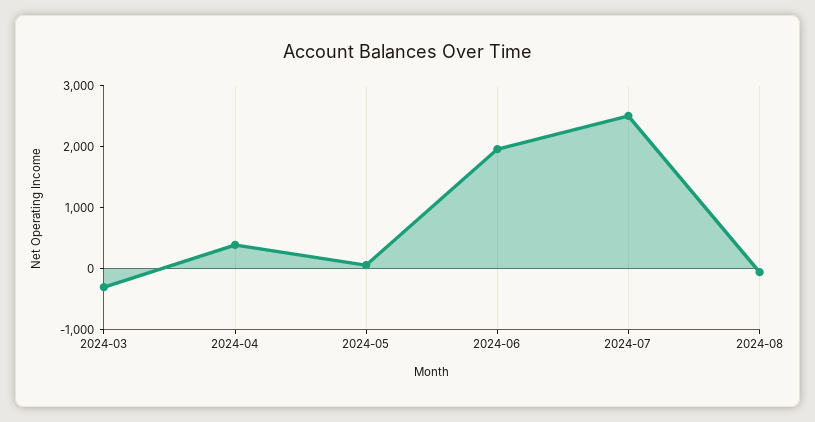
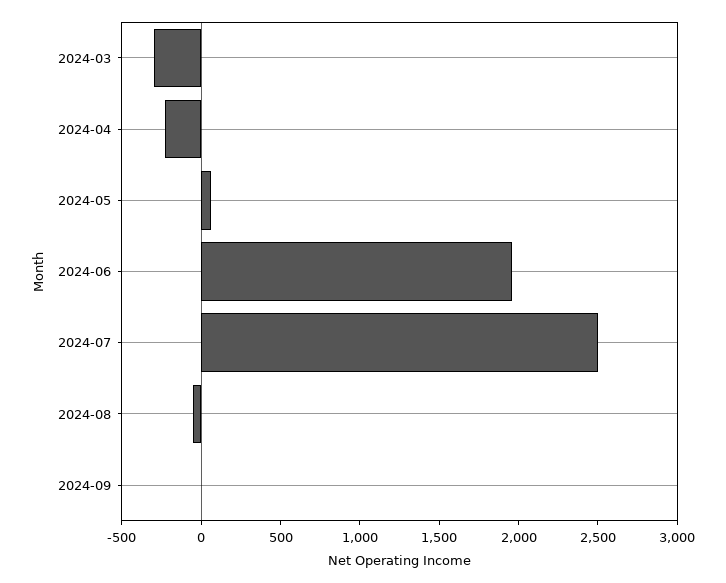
2024-04: 400 -> -200
2024-09: none -> 0

